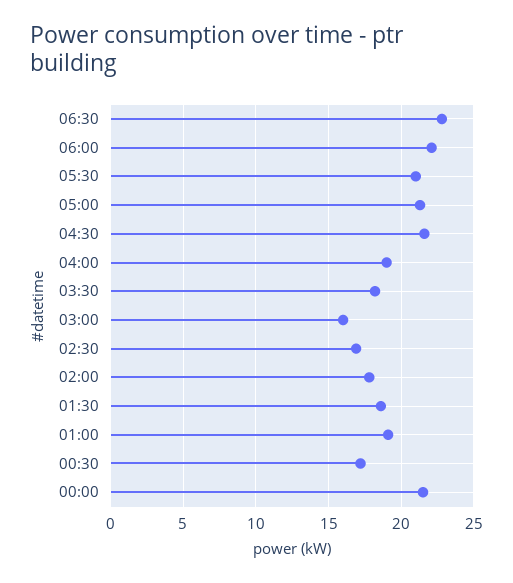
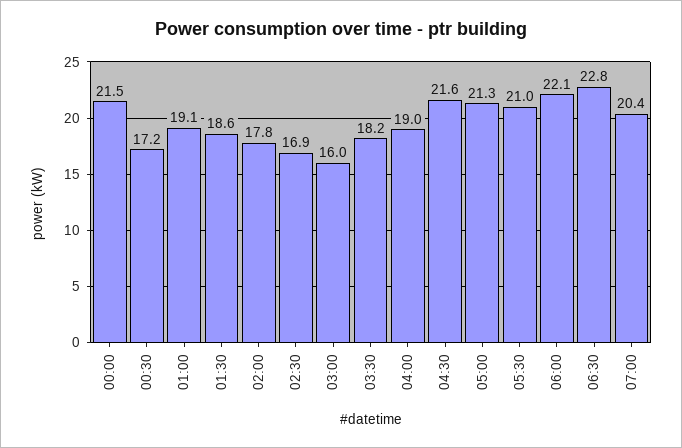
07:00: none -> 20.4

